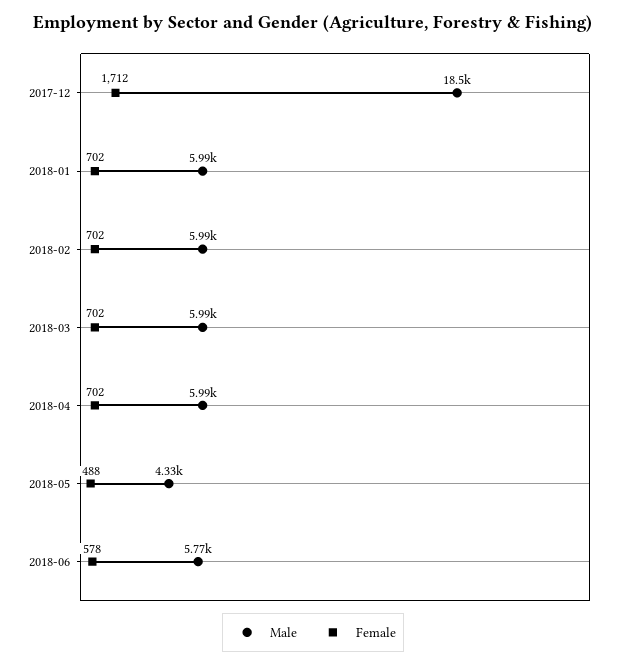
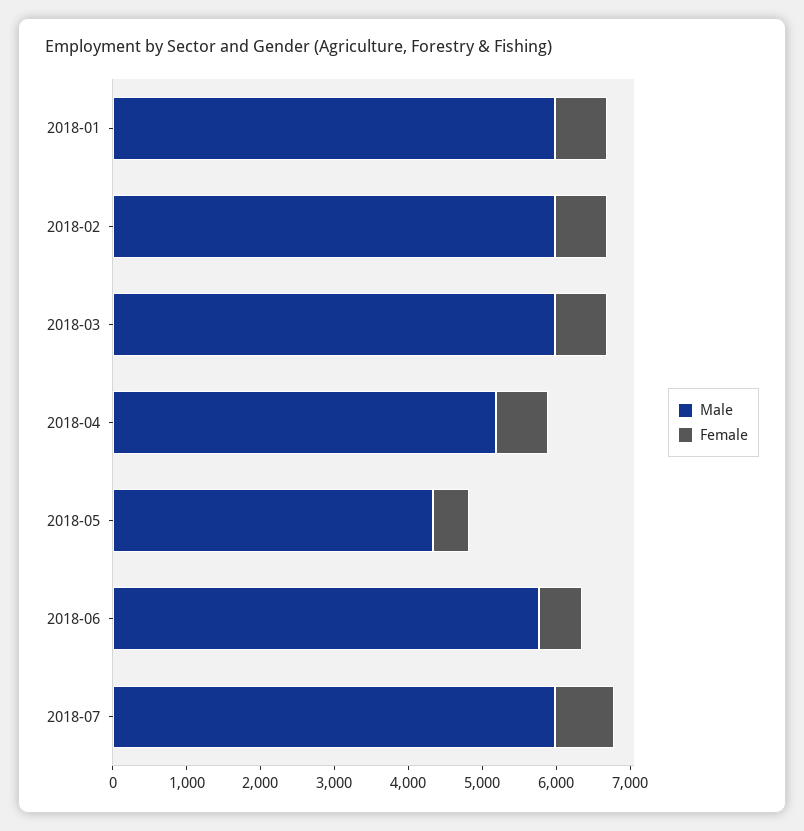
Male, 2017-12: 18500 -> none
Female, 2017-12: 1712 -> none
Male, 2018-04: 5990 -> 5200
Male, 2018-07: none -> 6000
Female, 2018-07: none -> 800

